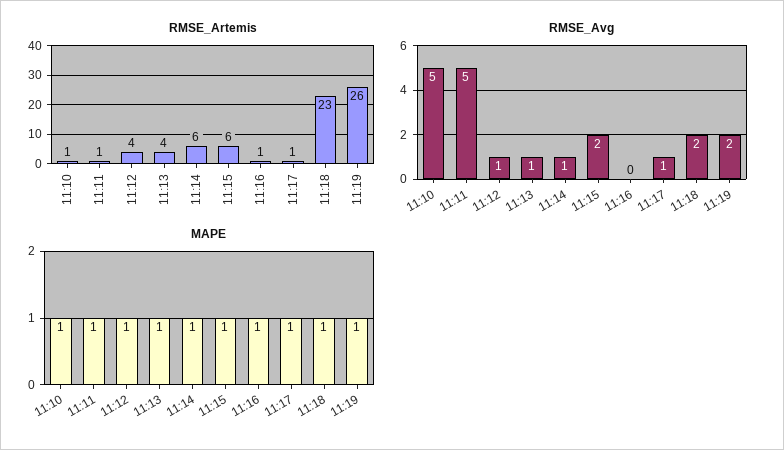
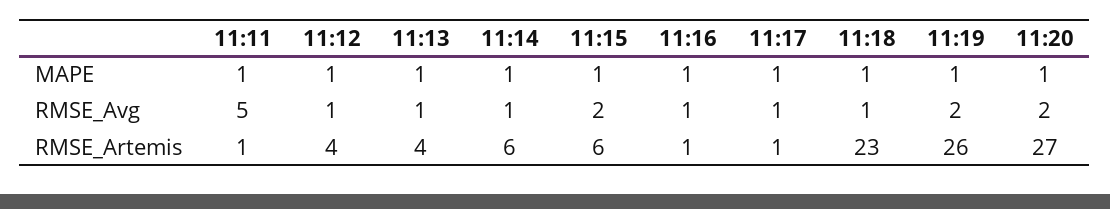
RMSE_Artemis, 11:10: 1 -> none
RMSE_Avg, 11:10: 5 -> none
RMSE_Avg, 11:16: 0 -> 1
RMSE_Avg, 11:18: 2 -> 1
MAPE, 11:10: 1 -> none
MAPE, 11:20: none -> 1
RMSE_Avg, 11:20: none -> 2
RMSE_Artemis, 11:20: none -> 27

